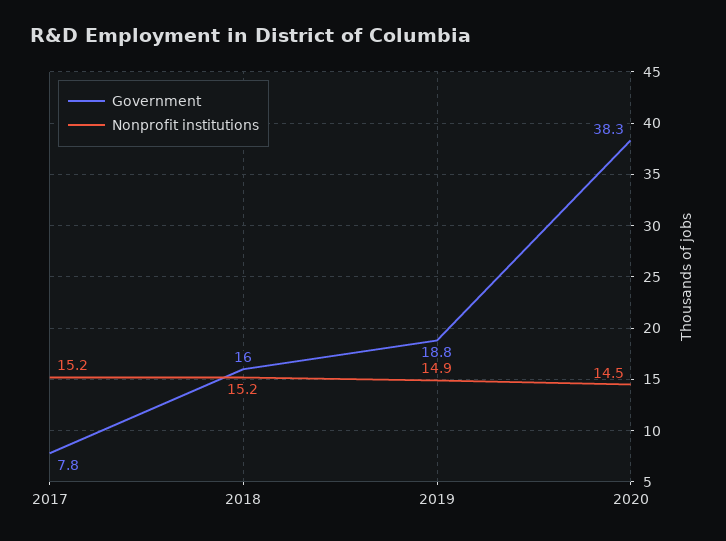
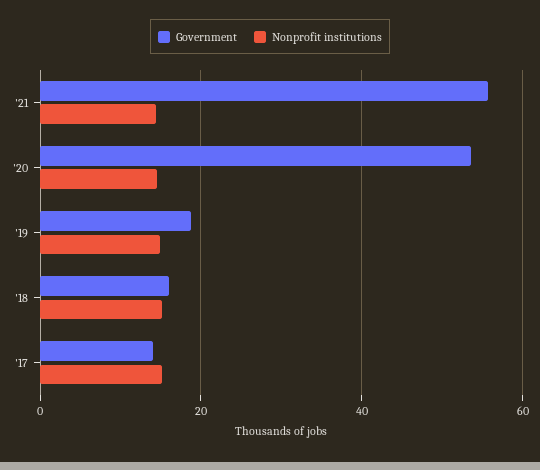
Government, 2017: 7.8 -> 14
Government, 2020: 38.3 -> 54
Government, '21: none -> 56
Nonprofit institutions, '21: none -> 14

